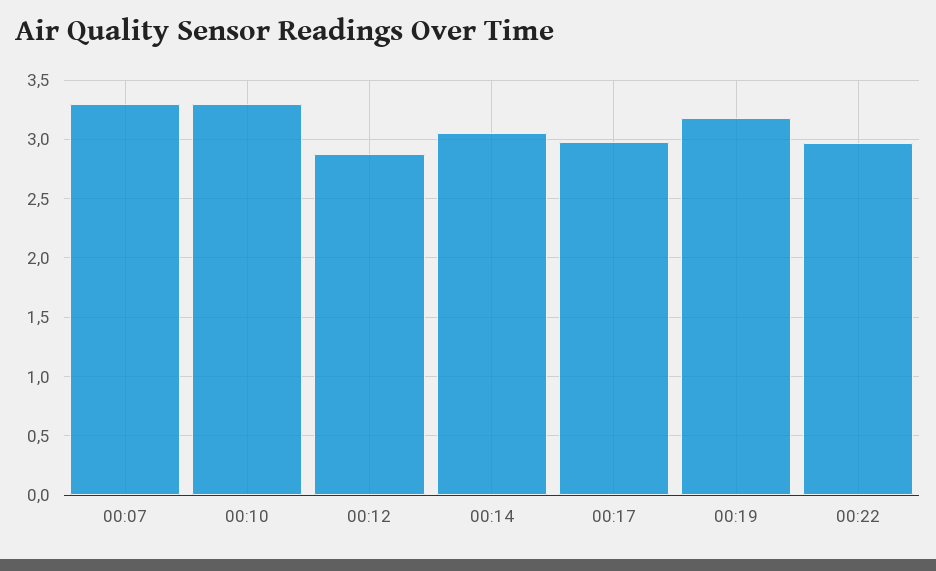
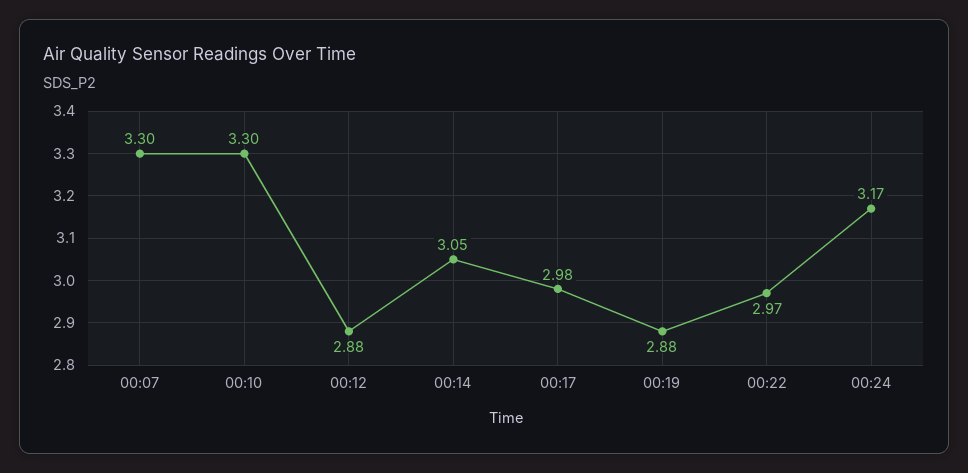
00:19: 3.2 -> 2.88
00:24: none -> 3.17

